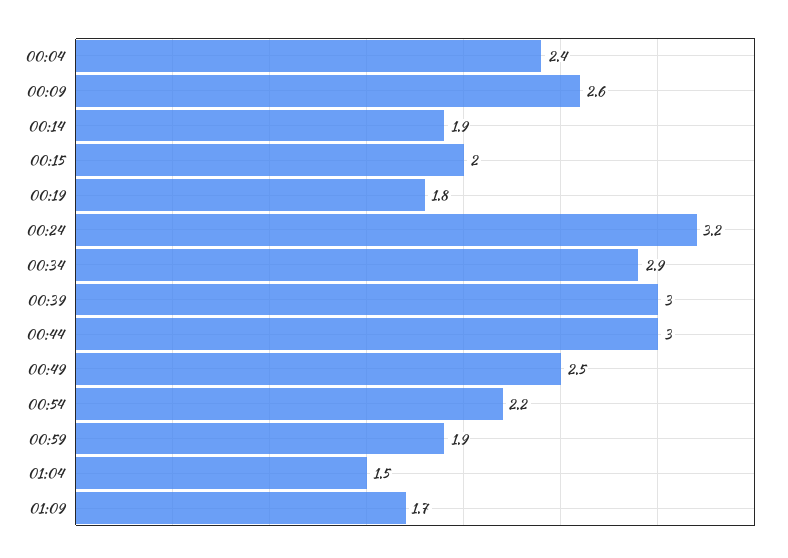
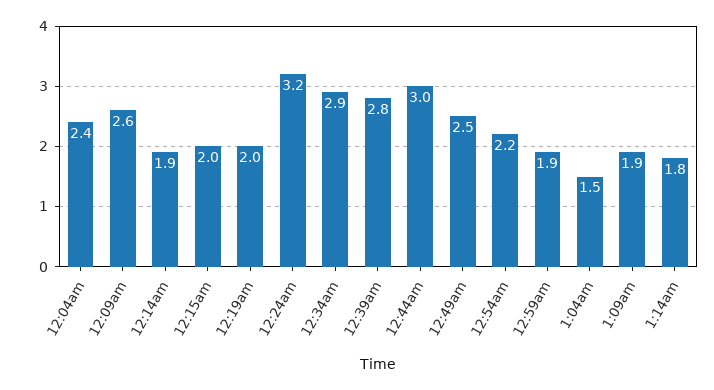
00:19: 1.8 -> 2
00:39: 3 -> 2.8
01:09: 1.7 -> 1.9
1:14am: none -> 1.8

